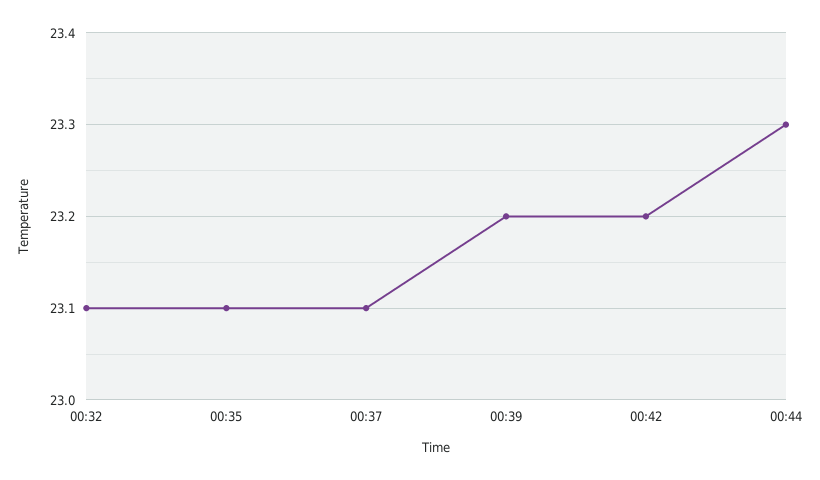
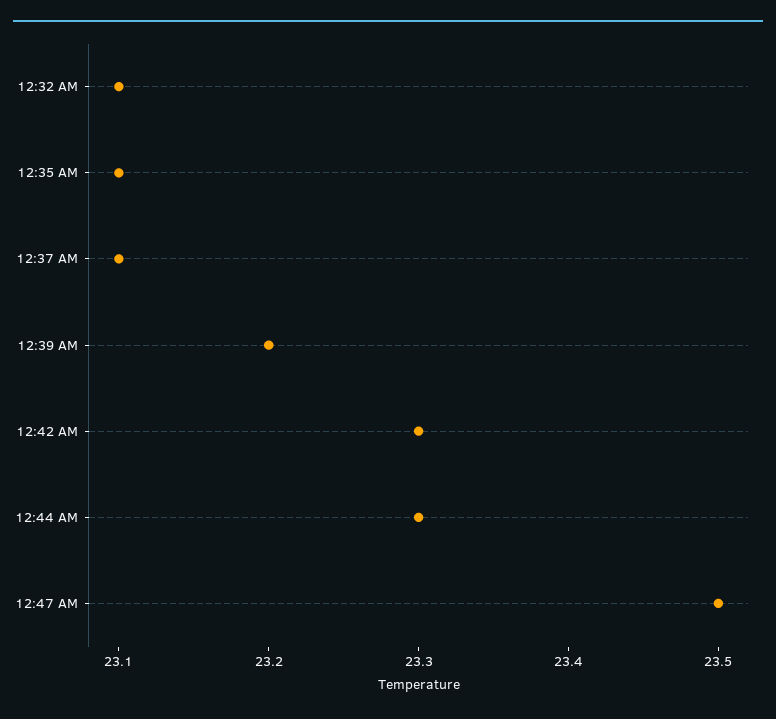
00:42: 23.2 -> 23.3
12:47 AM: none -> 23.5

